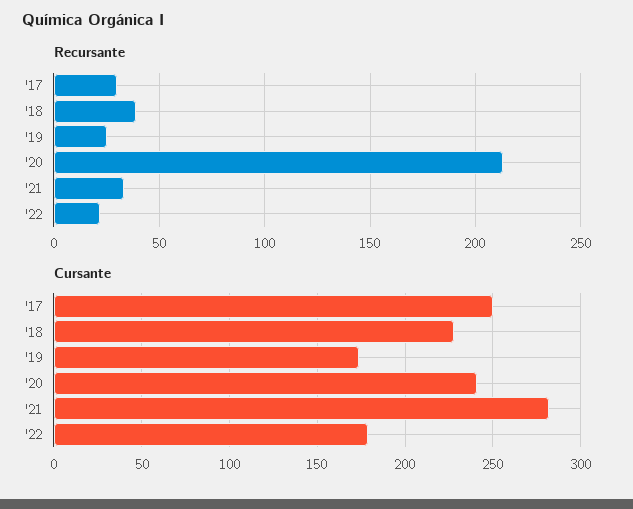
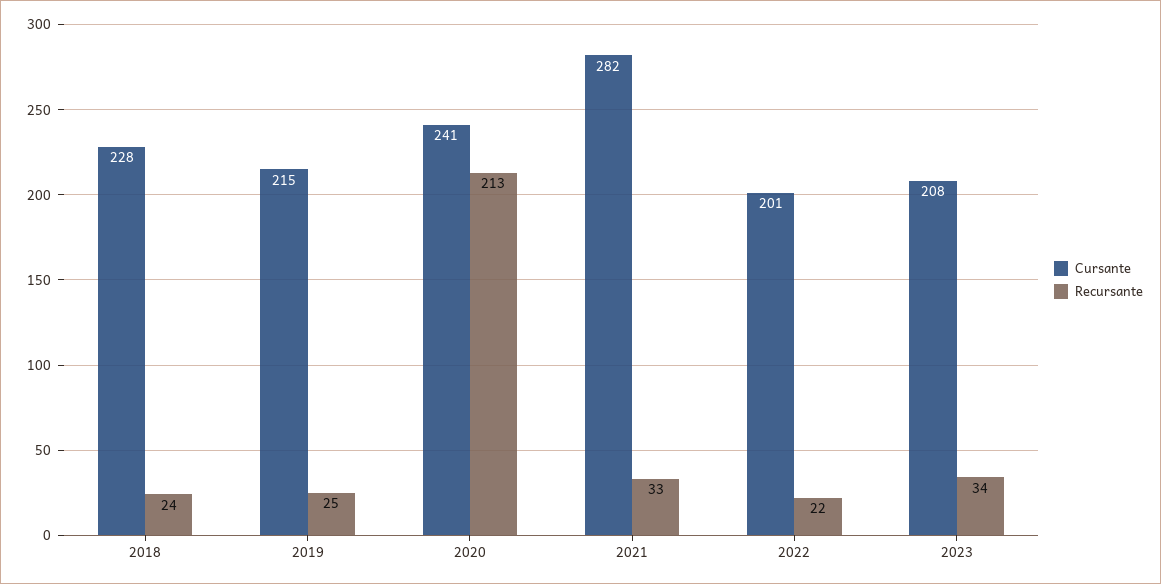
Recursante, '17: 30 -> none
Recursante, '18: 40 -> 24
Cursante, '17: 250 -> none
Cursante, '19: 175 -> 215
Cursante, '22: 180 -> 201
Cursante, 2023: none -> 208
Recursante, 2023: none -> 34

